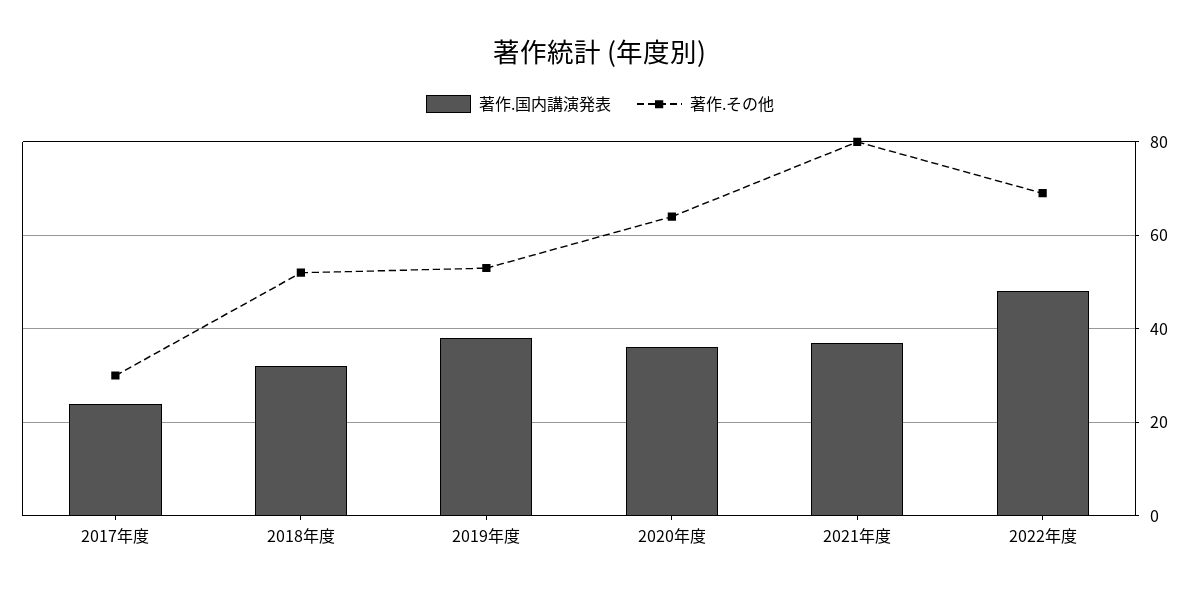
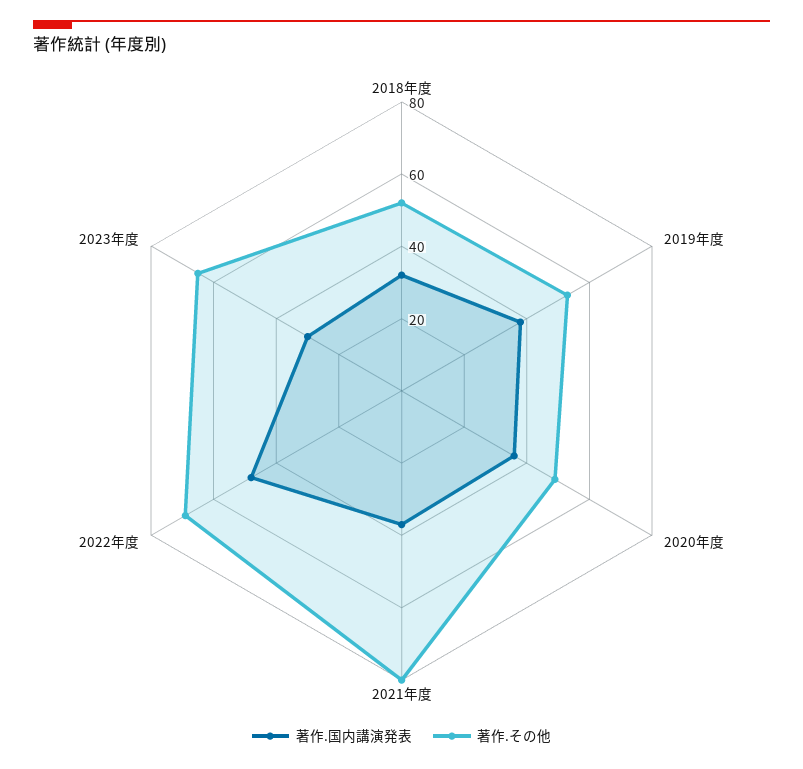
著作.国内講演発表, 2017年度: 25 -> none
著作.その他, 2017年度: 30 -> none
著作.その他, 2020年度: 65 -> 50
著作.国内講演発表, 2023年度: none -> 30
著作.その他, 2023年度: none -> 65

